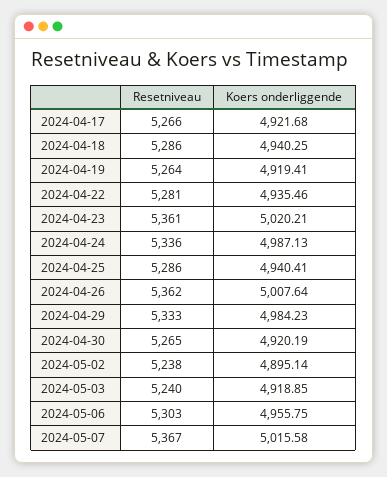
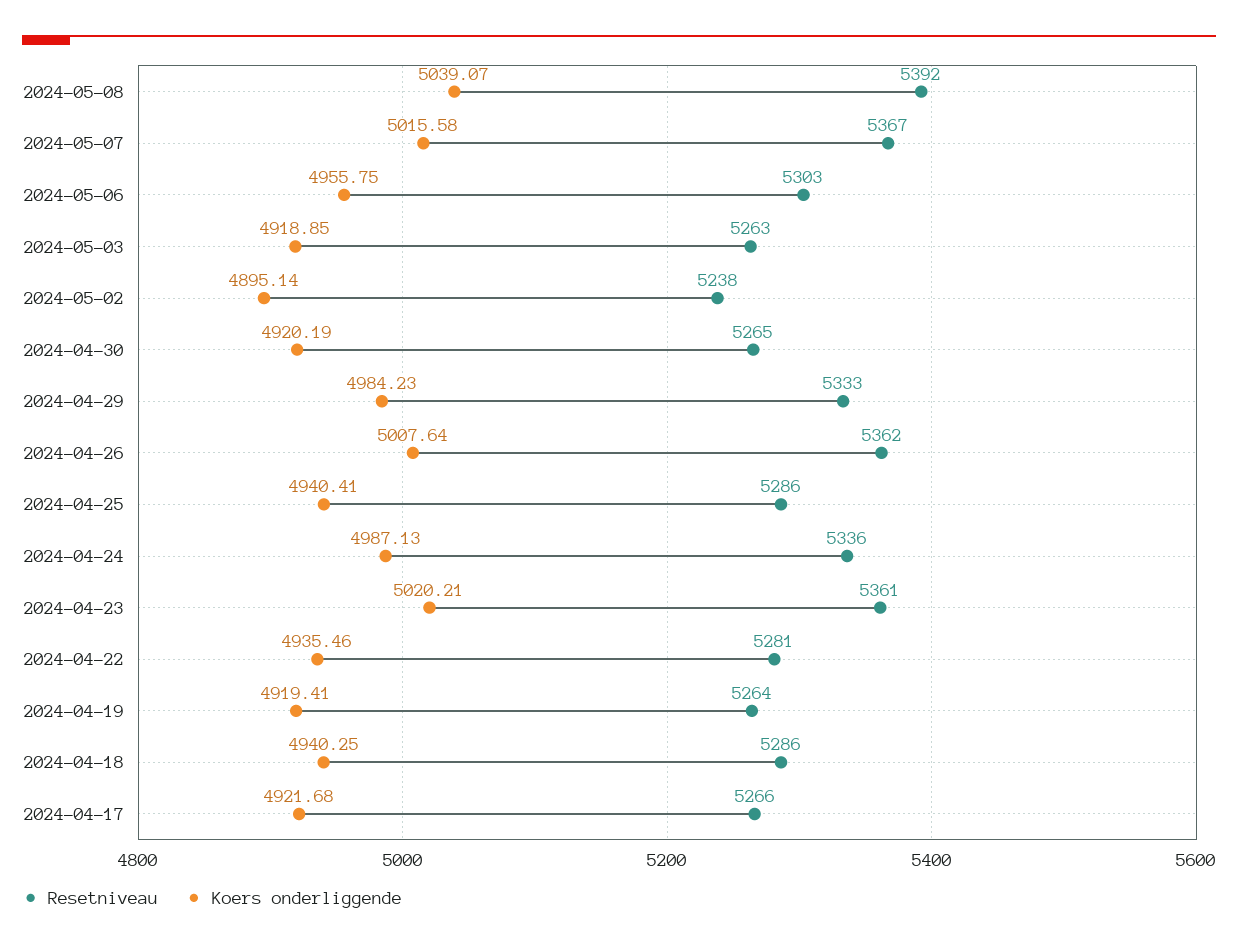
Resetniveau, 2024-05-03: 5240 -> 5263
Resetniveau, 2024-05-08: none -> 5392
Koers onderliggende, 2024-05-08: none -> 5039.07

